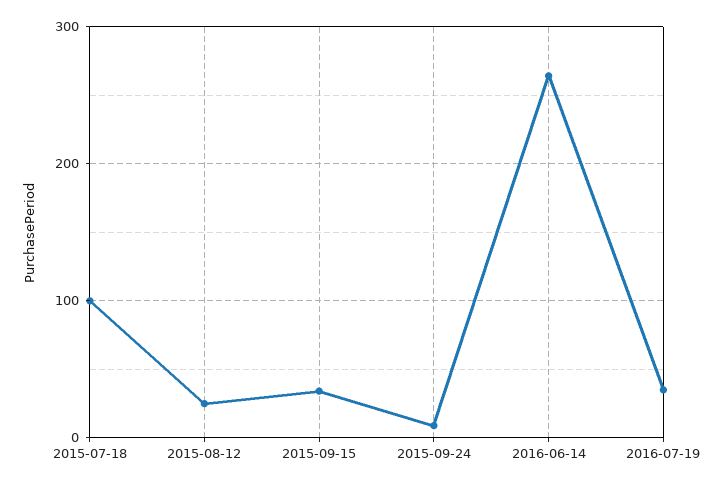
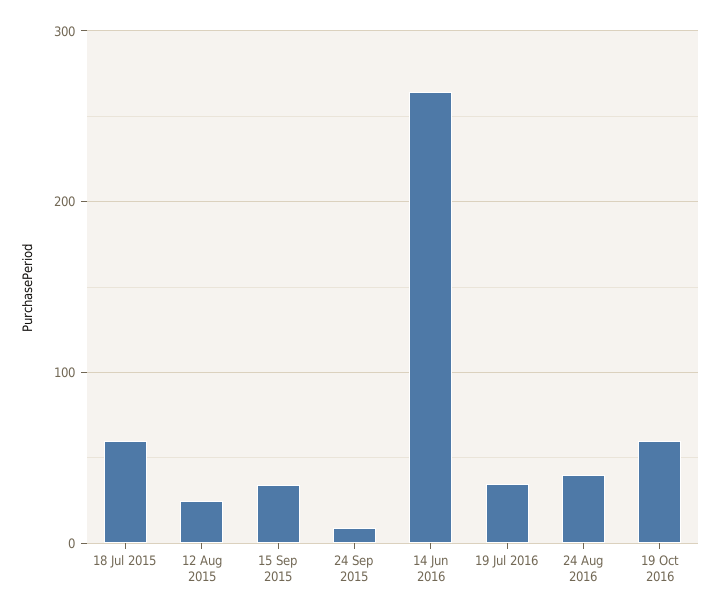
2015-07-18: 100 -> 60
24 Aug 2016: none -> 40
19 Oct 2016: none -> 60

